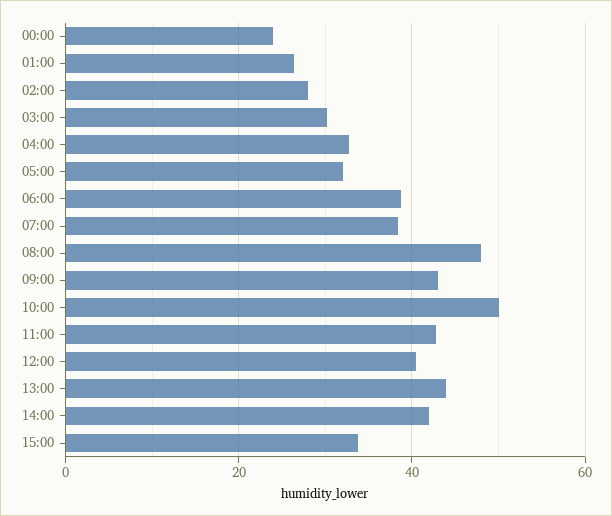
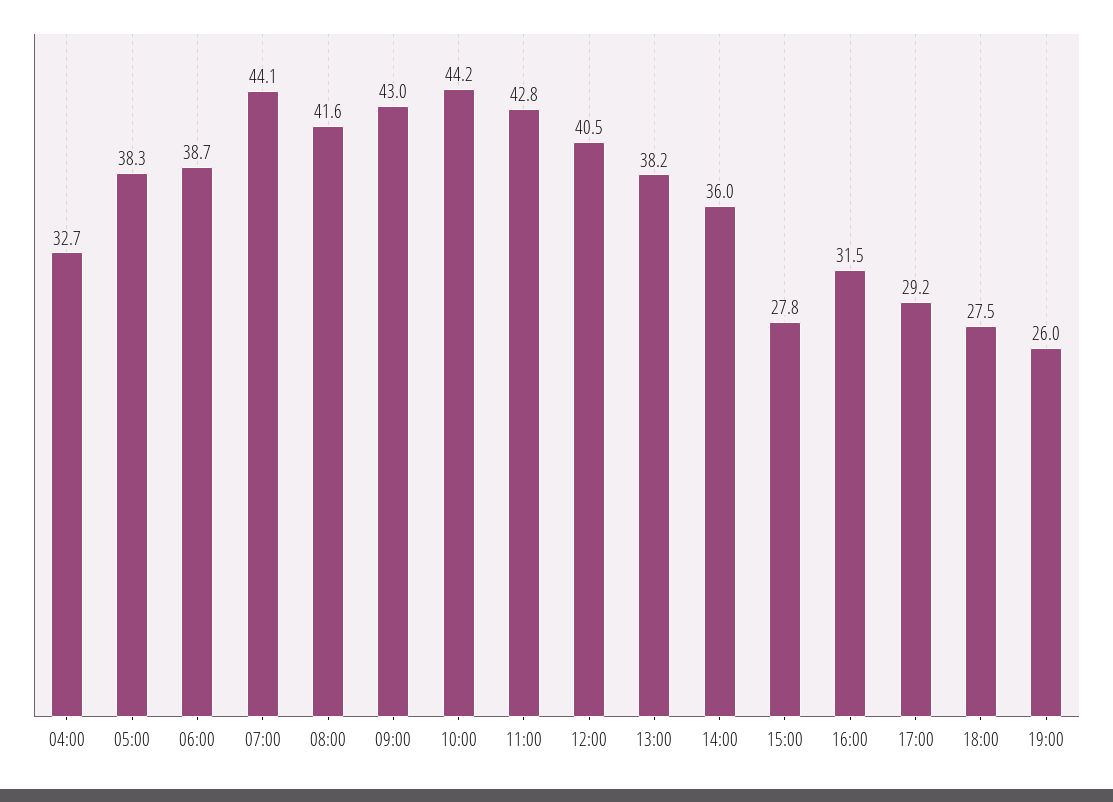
00:00: 24 -> none
01:00: 26 -> none
02:00: 28 -> none
03:00: 30 -> none
05:00: 32 -> 38.3
07:00: 38 -> 44.1
08:00: 48 -> 41.6
10:00: 50 -> 44.2
13:00: 44 -> 38.2
14:00: 42 -> 36
15:00: 34 -> 27.8
16:00: none -> 31.5
17:00: none -> 29.2
18:00: none -> 27.5
19:00: none -> 26

